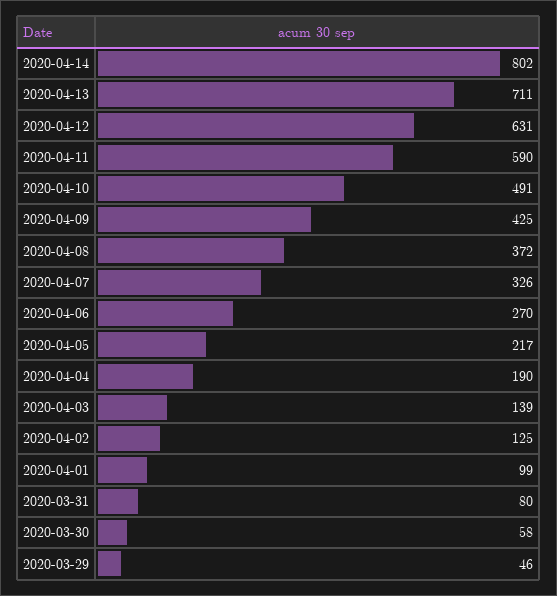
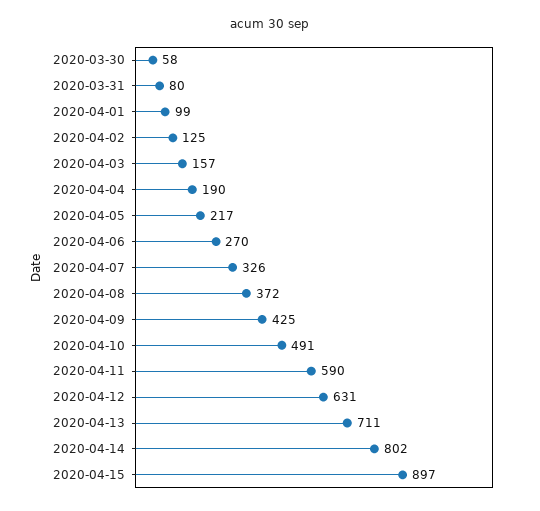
2020-04-03: 139 -> 157
2020-03-29: 46 -> none
2020-04-15: none -> 897

